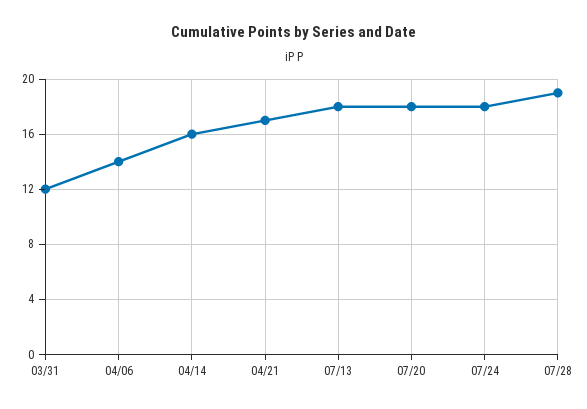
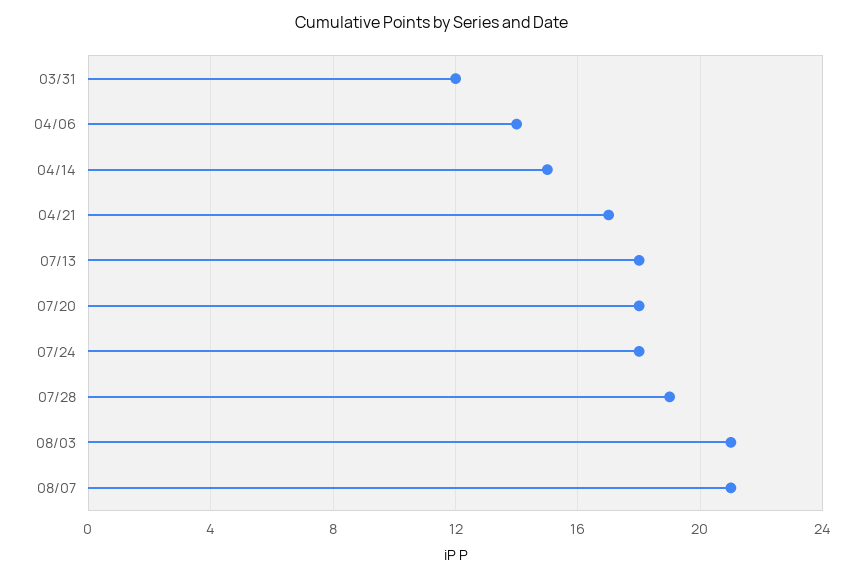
04/14: 16 -> 15
08/03: none -> 21
08/07: none -> 21

